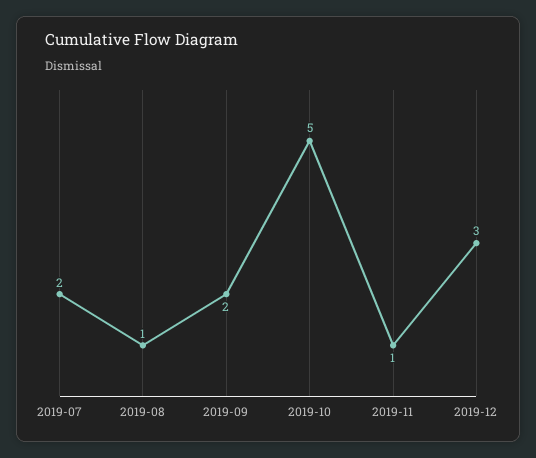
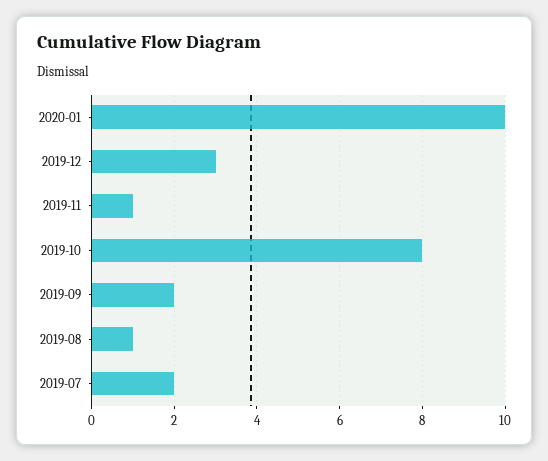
2019-10: 5 -> 8
2020-01: none -> 10

